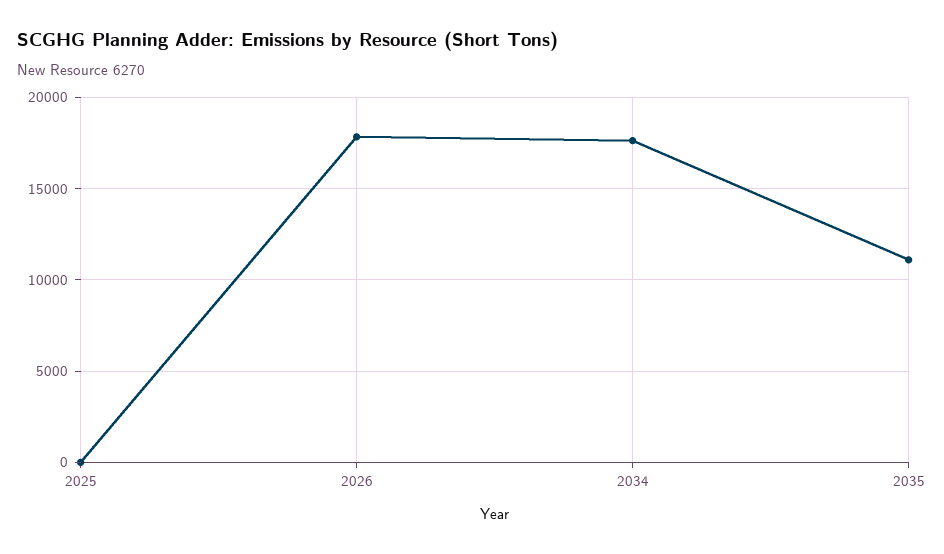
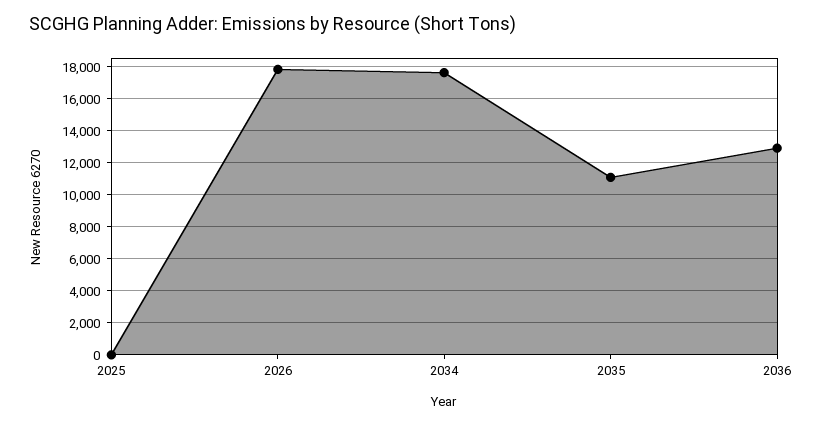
2036: none -> 13000

